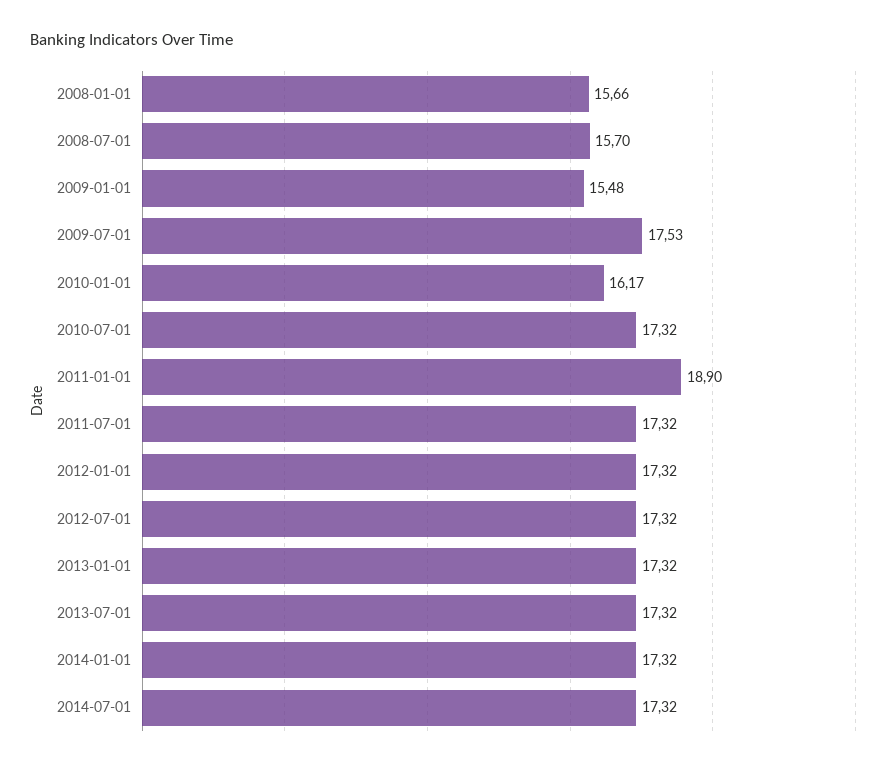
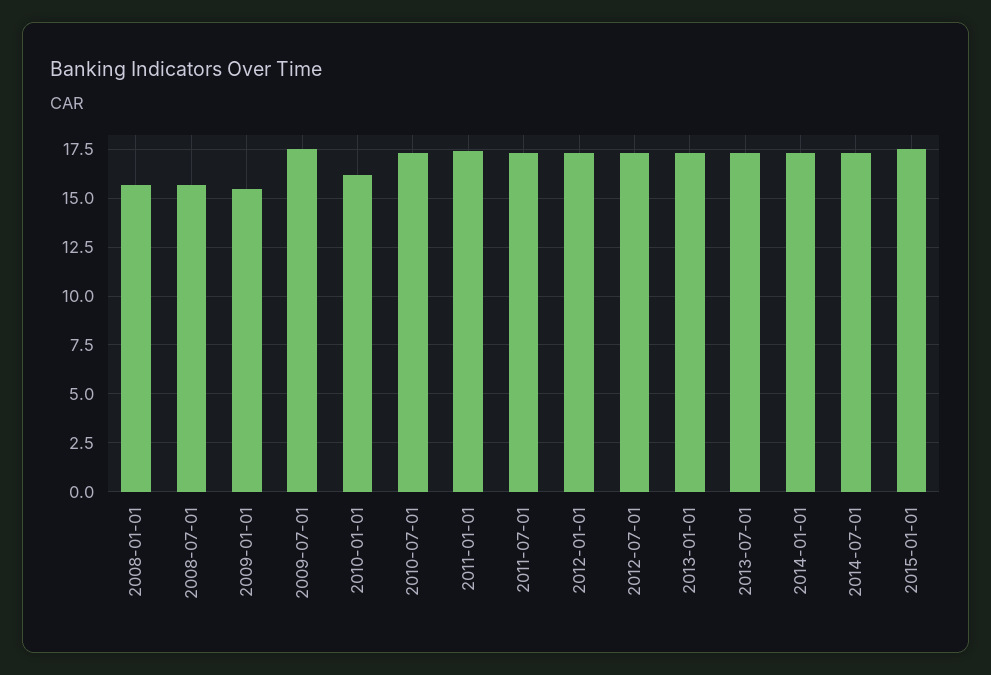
2011-01-01: 18.9 -> 17.5
2015-01-01: none -> 17.5

